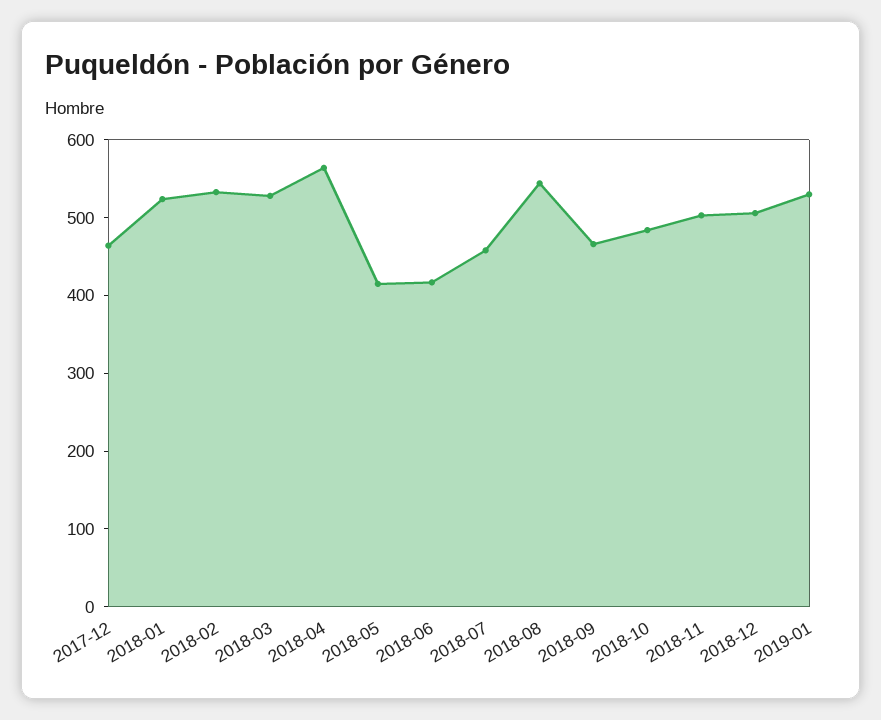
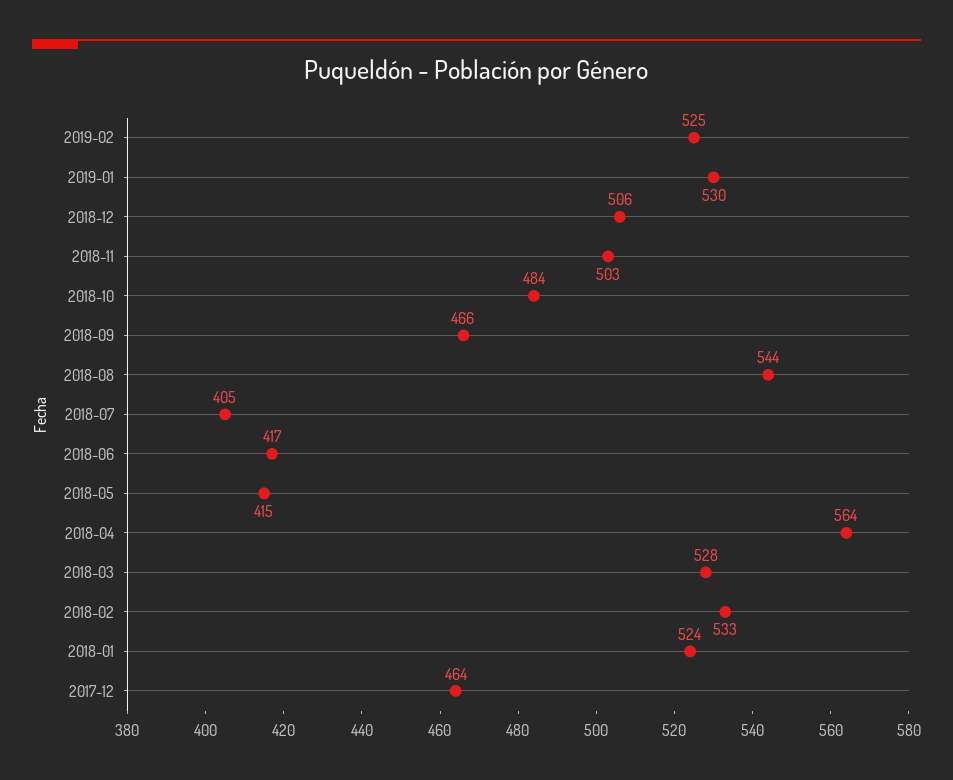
2018-07: 460 -> 405
2019-02: none -> 525

